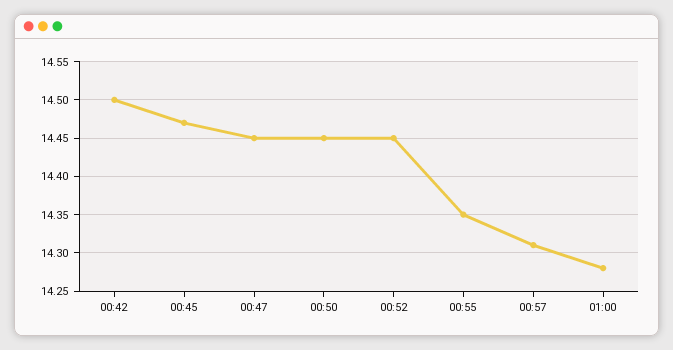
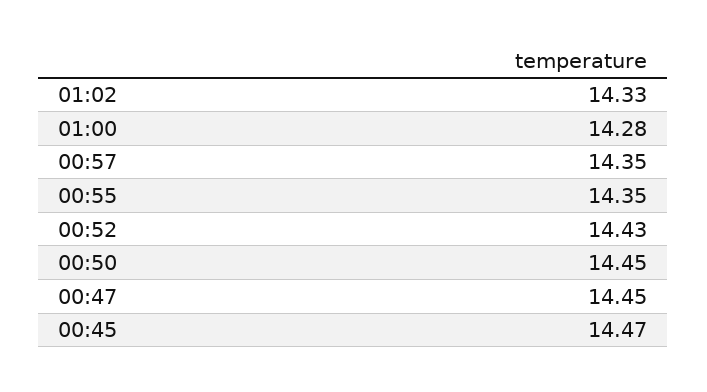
00:42: 14.5 -> none
00:52: 14.45 -> 14.43
00:57: 14.31 -> 14.35
01:02: none -> 14.33

